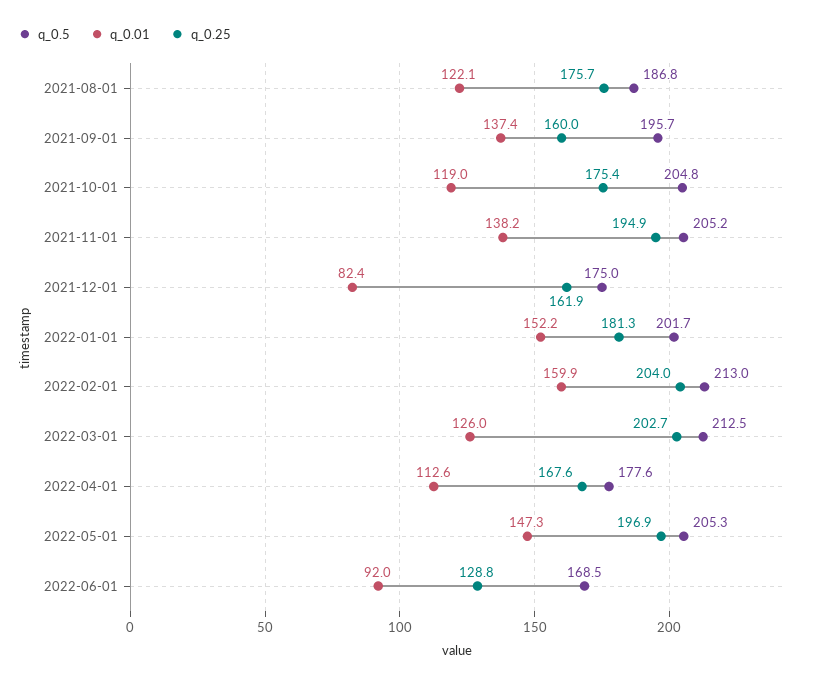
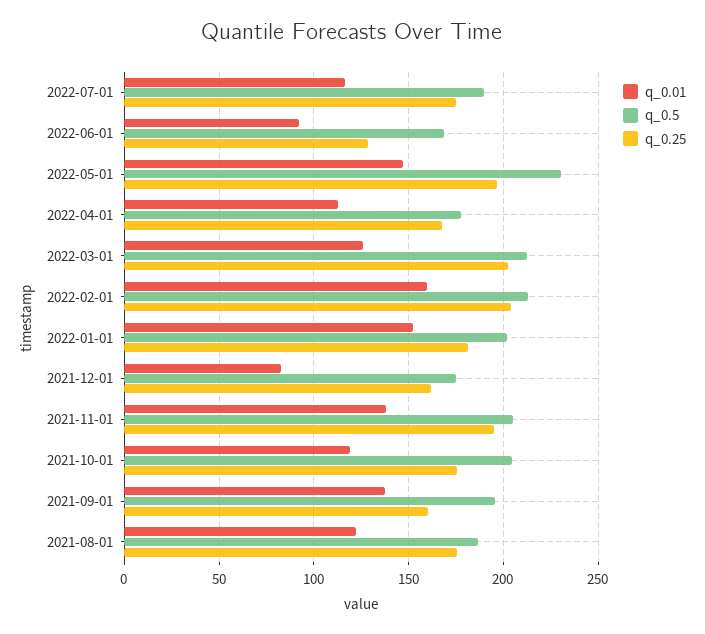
q_0.5, 2022-05-01: 205.3 -> 230
q_0.01, 2022-07-01: none -> 115
q_0.5, 2022-07-01: none -> 190
q_0.25, 2022-07-01: none -> 175

